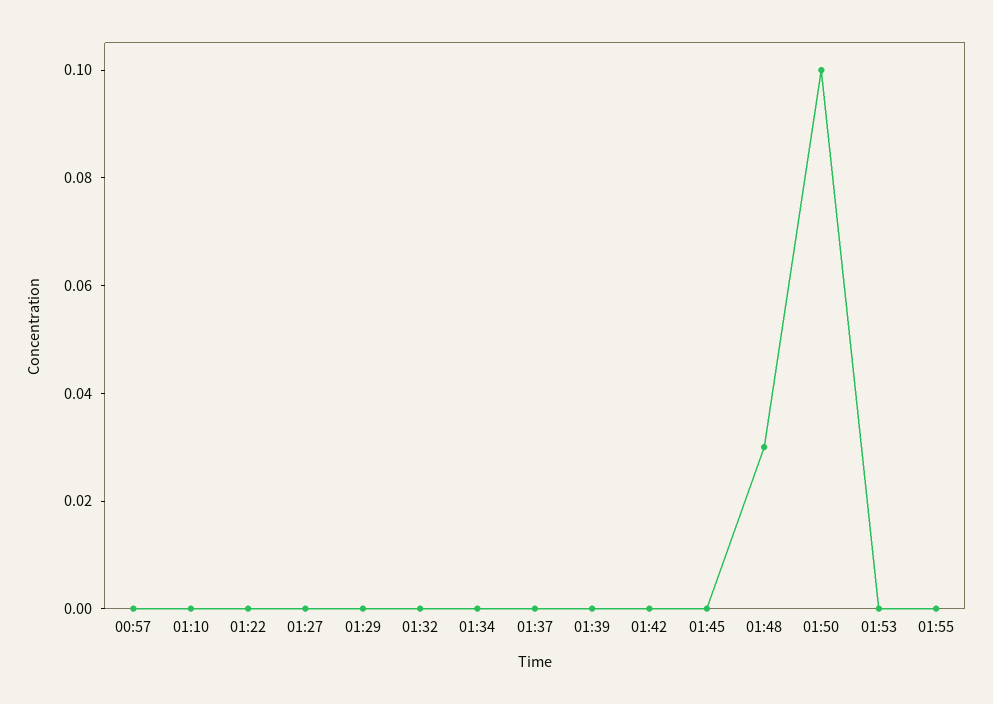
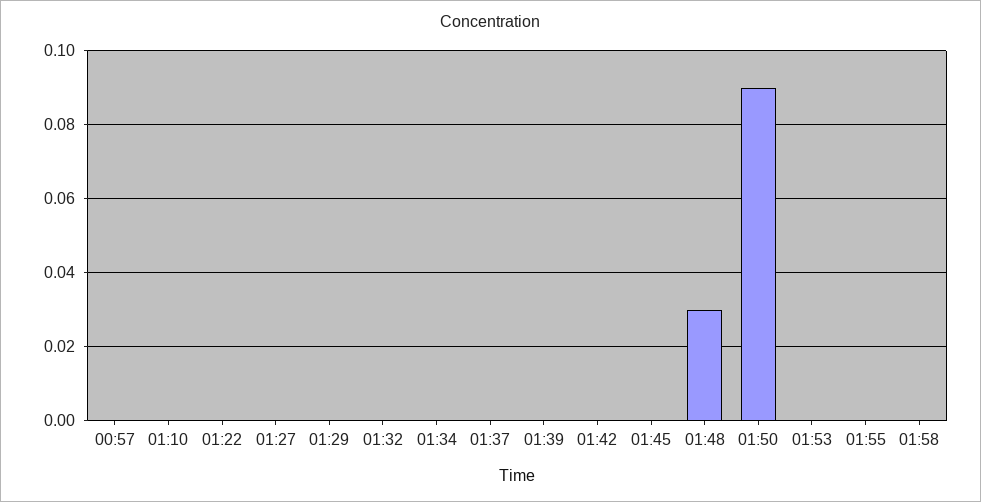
01:50: 0.1 -> 0.09
01:58: none -> 0

